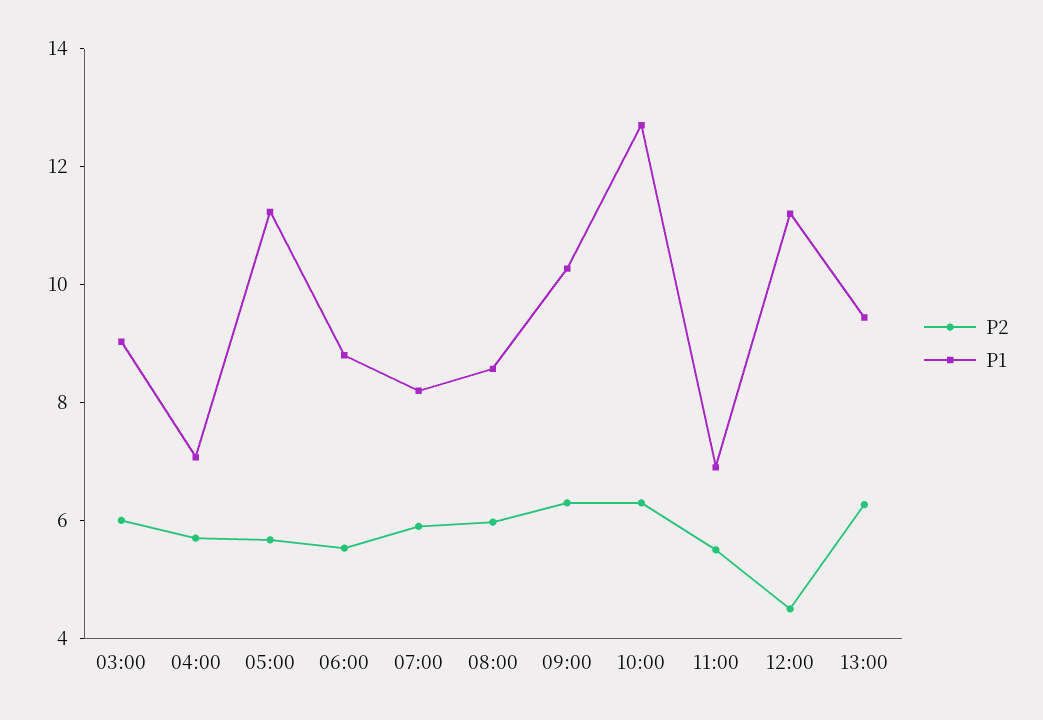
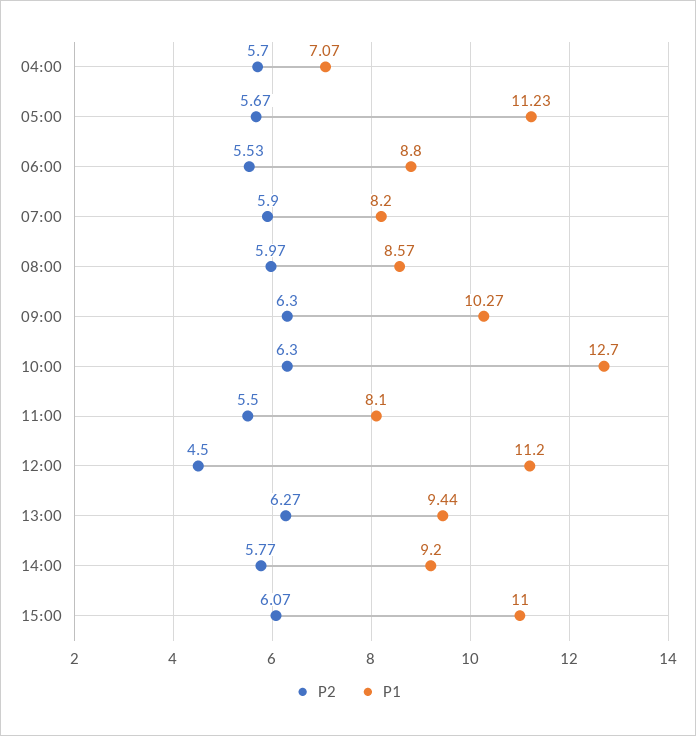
P2, 03:00: 6 -> none
P1, 03:00: 9 -> none
P1, 11:00: 7 -> 8.1
P2, 14:00: none -> 5.77
P1, 14:00: none -> 9.2
P2, 15:00: none -> 6.07
P1, 15:00: none -> 11

